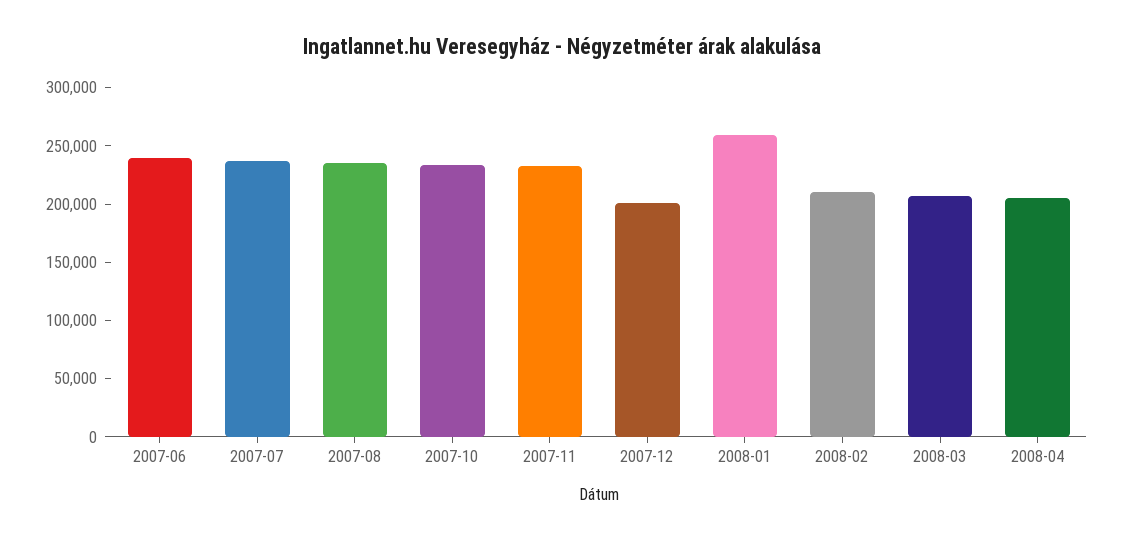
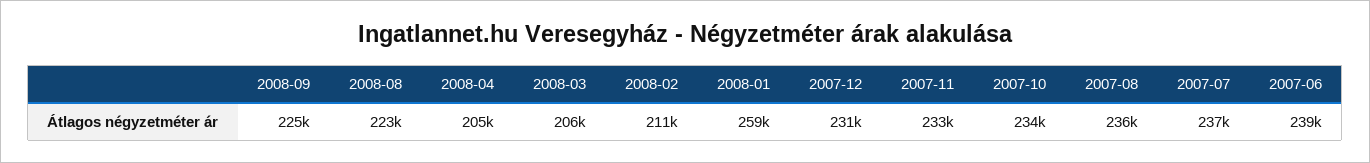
2007-12: 200000 -> 231000
2008-09: none -> 225000
2008-08: none -> 223000

